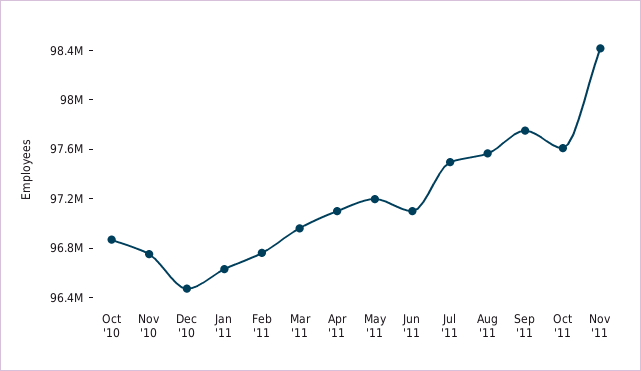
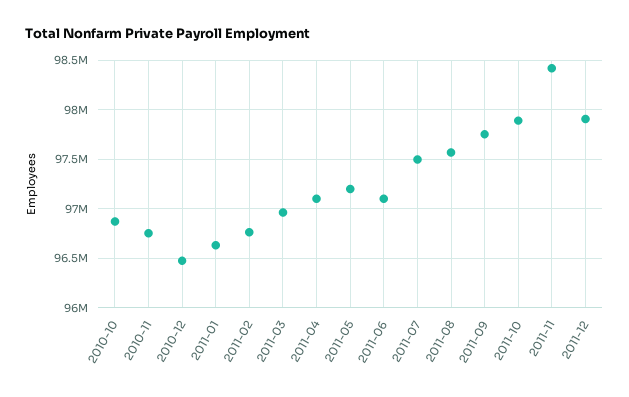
Oct '11: 97600000 -> 97900000
2011-12: none -> 97900000

